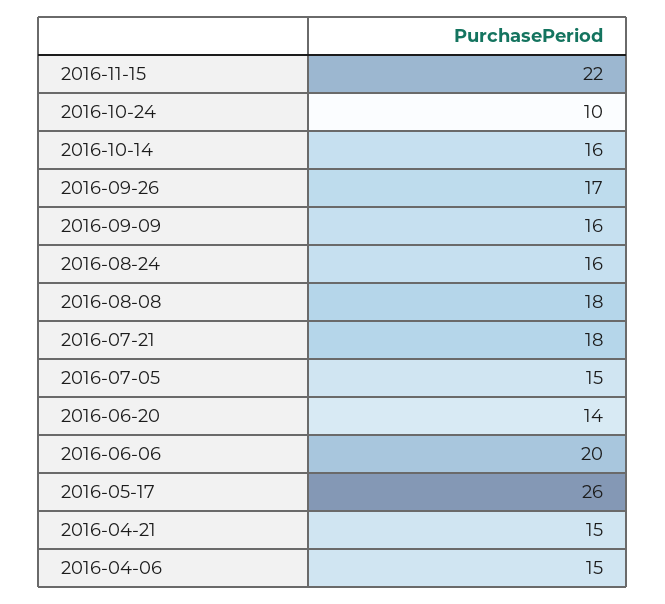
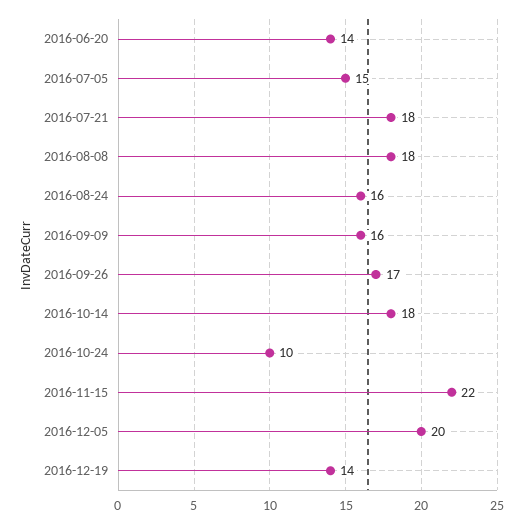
2016-10-14: 16 -> 18
2016-06-06: 20 -> none
2016-05-17: 26 -> none
2016-04-21: 15 -> none
2016-04-06: 15 -> none
2016-12-05: none -> 20
2016-12-19: none -> 14

